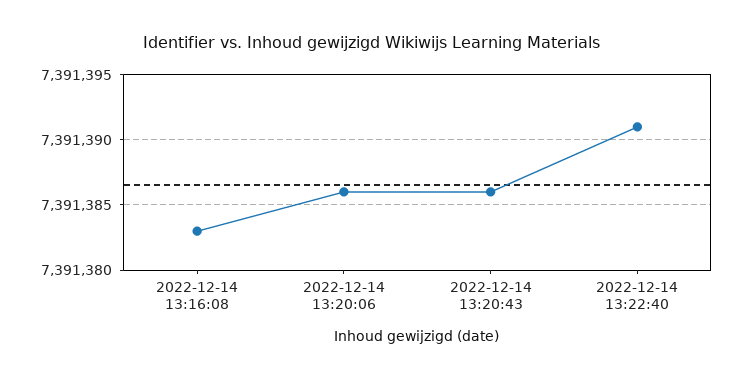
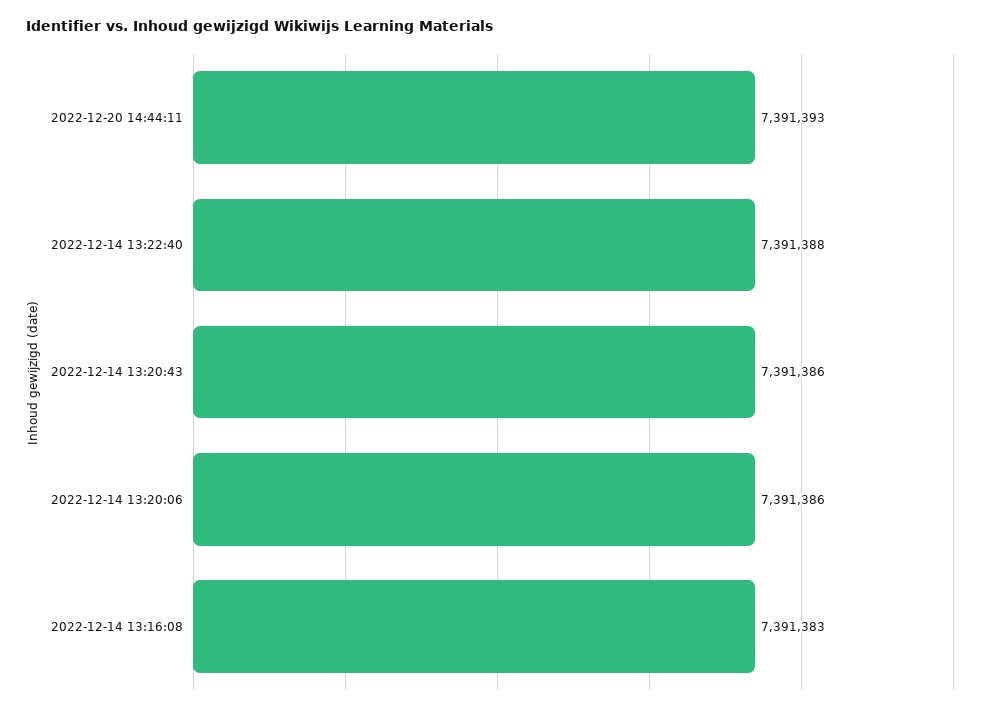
2022-12-14 13:22:40: 7391391 -> 7391388
2022-12-20 14:44:11: none -> 7391393

